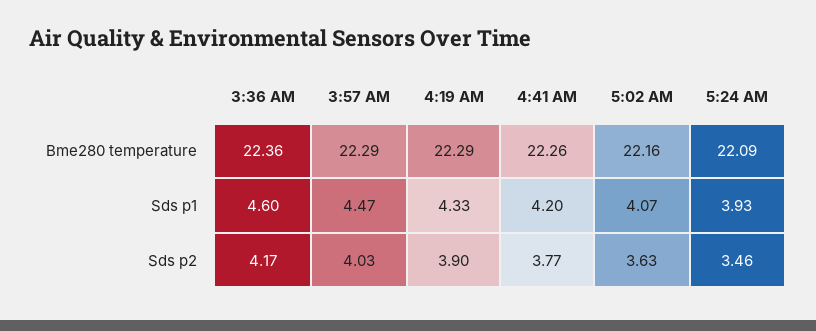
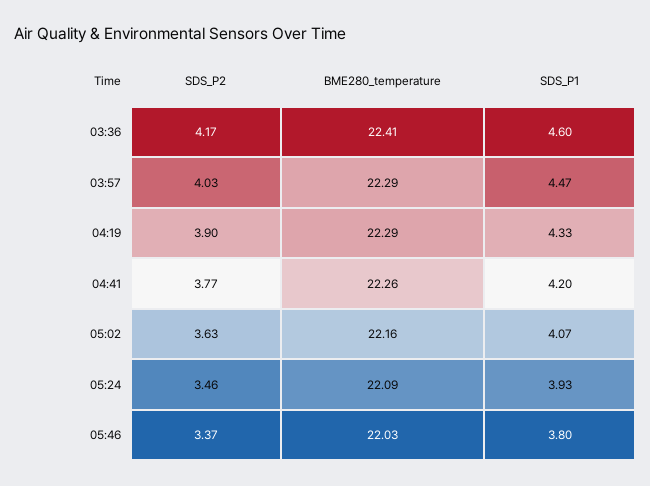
3:36 AM, Bme280 temperature: 22.36 -> 22.41
05:46, Sds p2: none -> 3.37
05:46, Bme280 temperature: none -> 22.03
05:46, Sds p1: none -> 3.8

